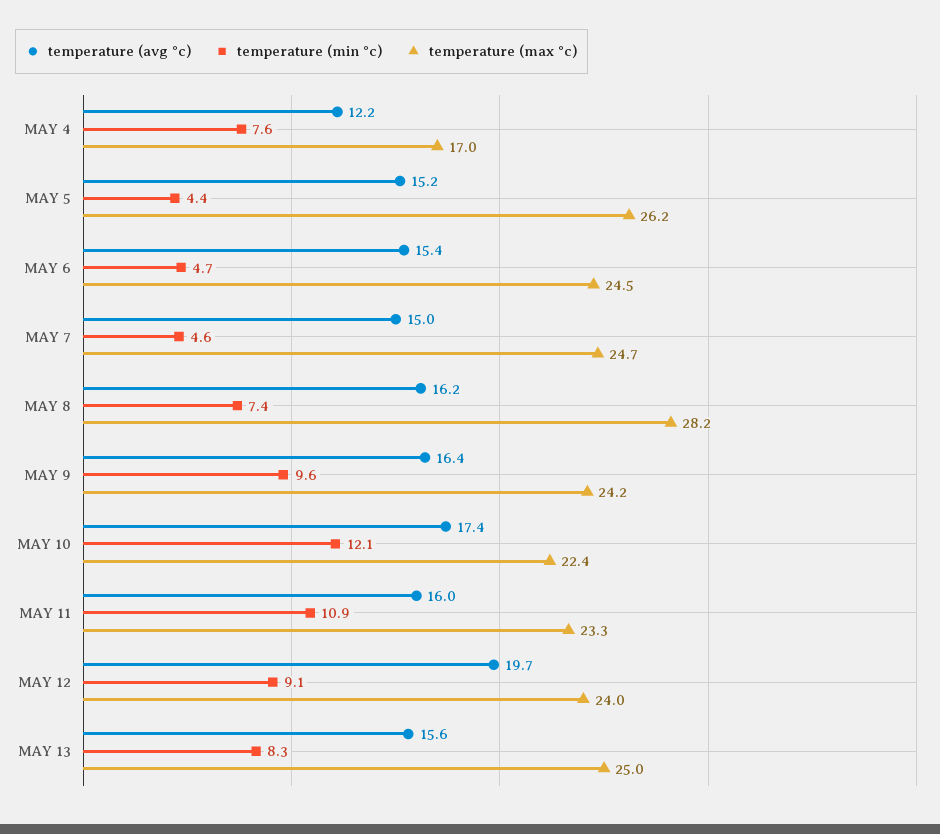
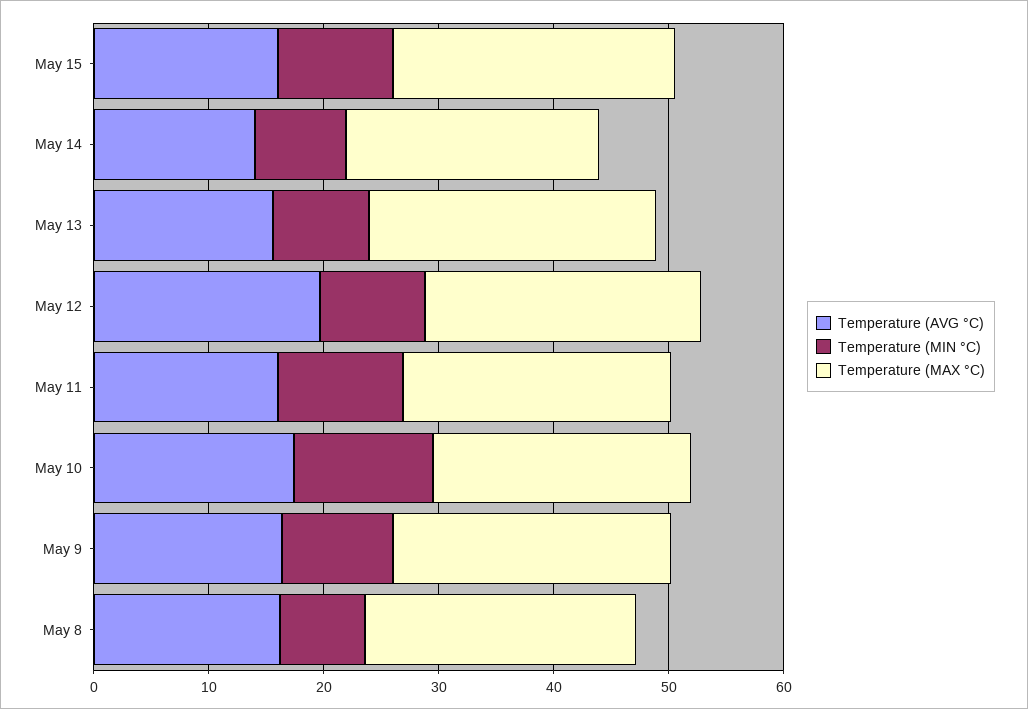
temperature (avg °c), MAY 4: 12.2 -> none
temperature (min °c), MAY 4: 7.6 -> none
temperature (max °c), MAY 4: 17 -> none
temperature (avg °c), MAY 5: 15.2 -> none
temperature (min °c), MAY 5: 4.4 -> none
temperature (max °c), MAY 5: 26.2 -> none
temperature (avg °c), MAY 6: 15.4 -> none
temperature (min °c), MAY 6: 4.7 -> none
temperature (max °c), MAY 6: 24.5 -> none
temperature (avg °c), MAY 7: 15 -> none
temperature (min °c), MAY 7: 4.6 -> none
temperature (max °c), MAY 7: 24.7 -> none
temperature (max °c), MAY 8: 28.2 -> 24
temperature (avg °c), May 15: none -> 16
temperature (min °c), May 15: none -> 10
temperature (max °c), May 15: none -> 24
temperature (avg °c), May 14: none -> 14
temperature (min °c), May 14: none -> 8
temperature (max °c), May 14: none -> 22

